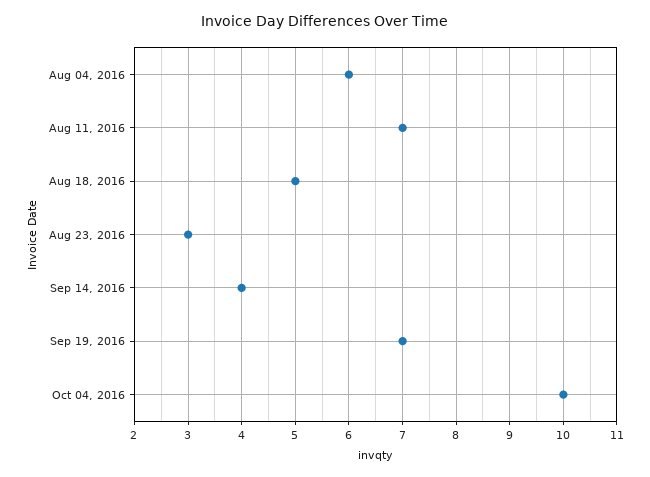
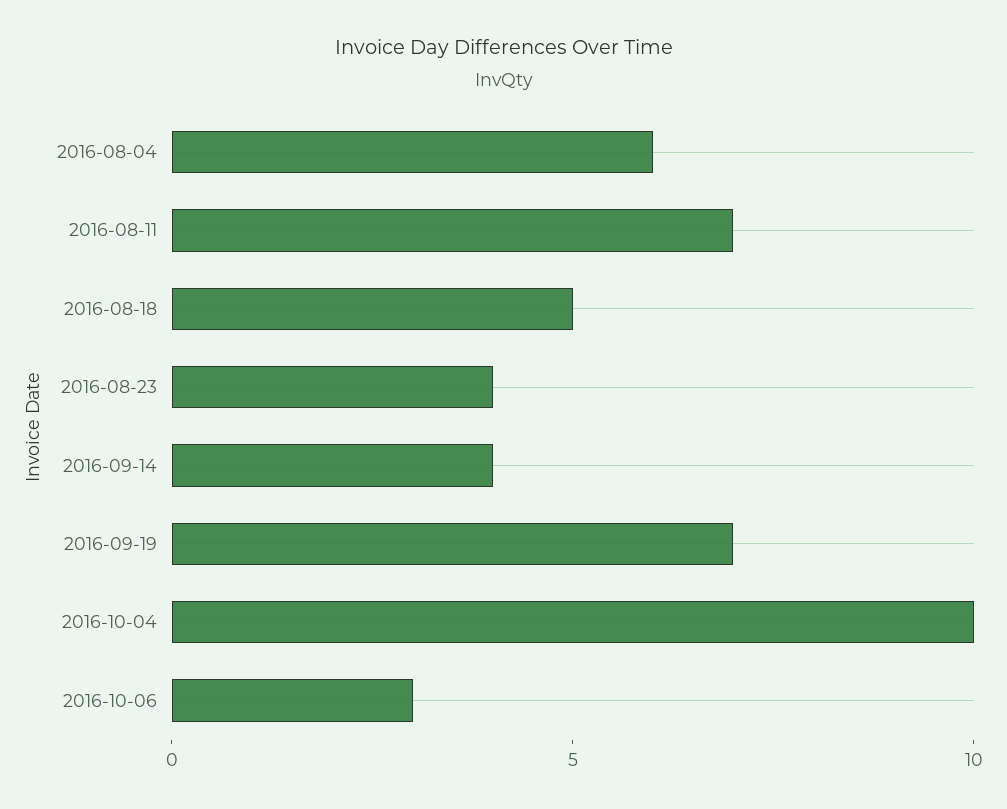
Aug 23, 2016: 3 -> 4
2016-10-06: none -> 3

